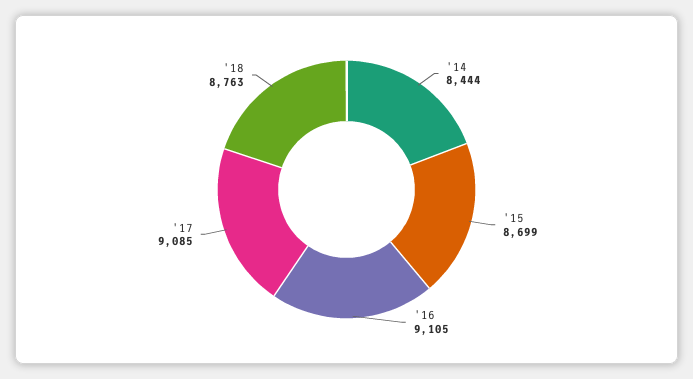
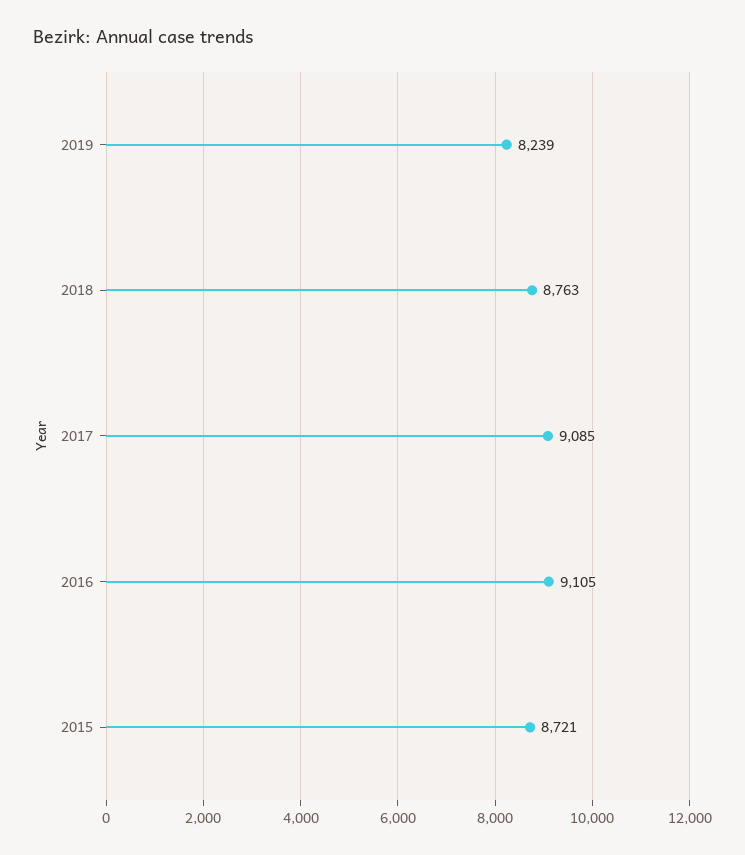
'14: 8444 -> none
'15: 8699 -> 8721
2019: none -> 8239

